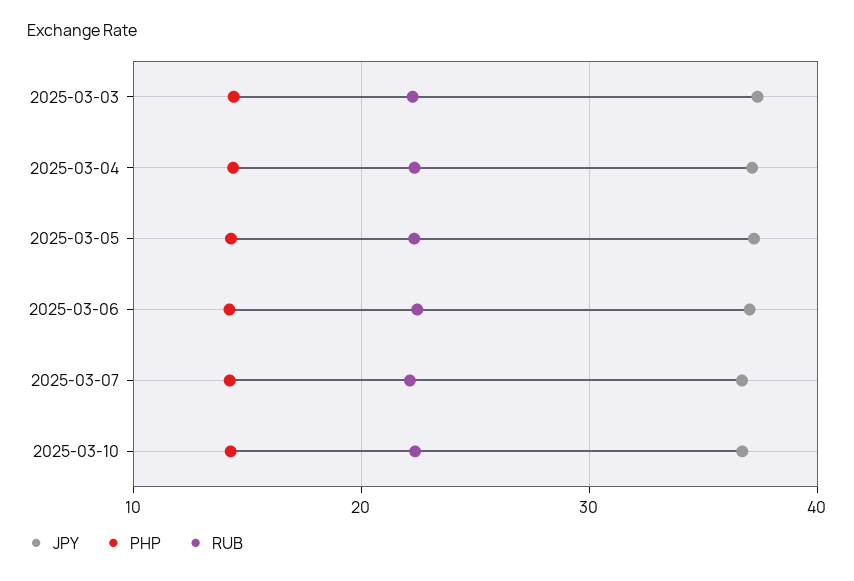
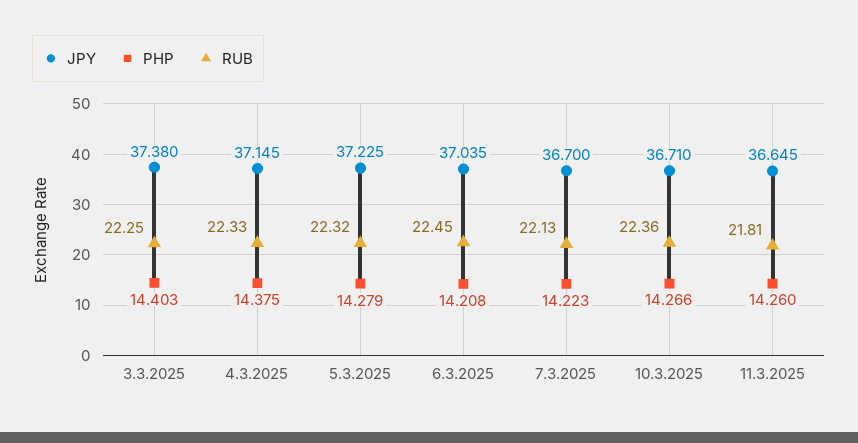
JPY, 11.3.2025: none -> 36.645
PHP, 11.3.2025: none -> 14.26
RUB, 11.3.2025: none -> 21.81

